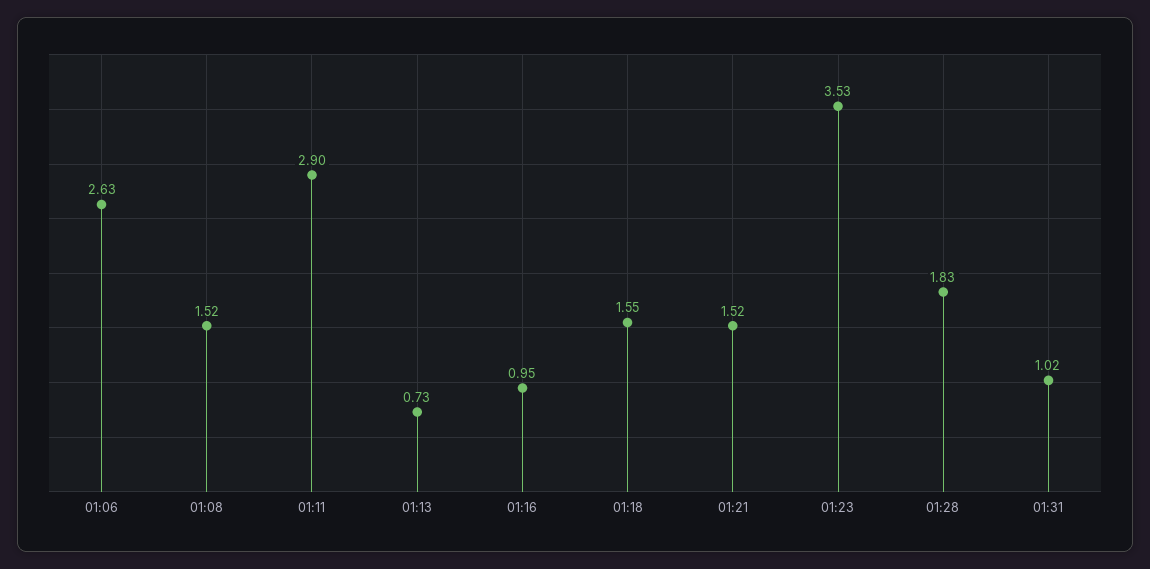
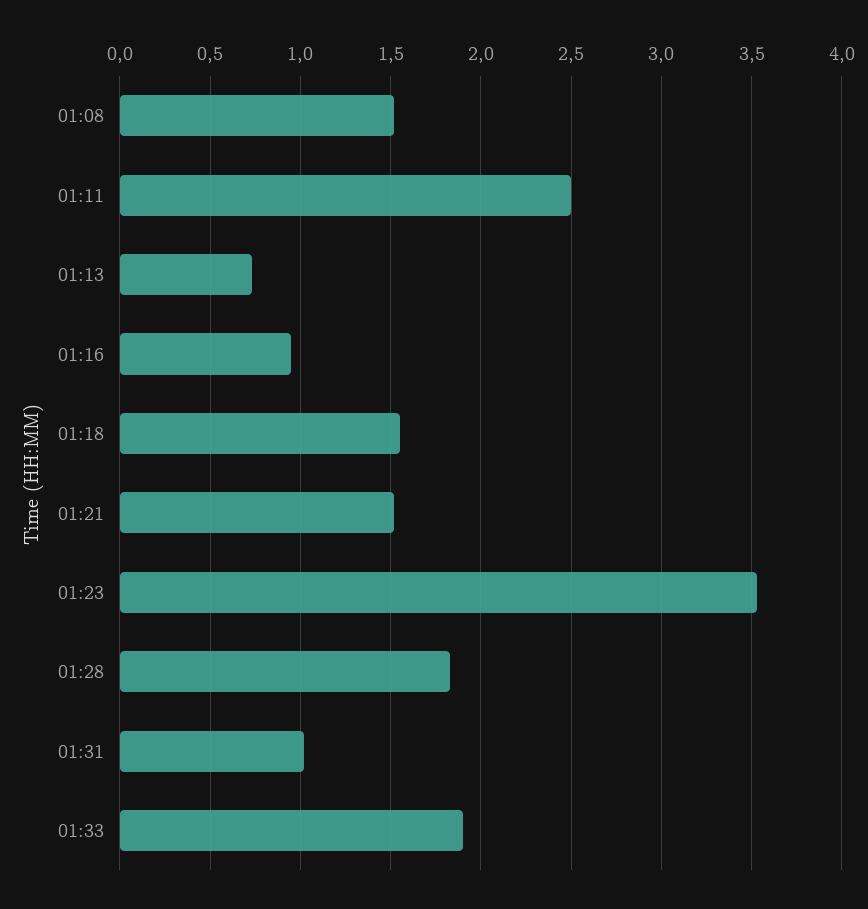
01:06: 2.63 -> none
01:11: 2.9 -> 2.5
01:33: none -> 1.9

